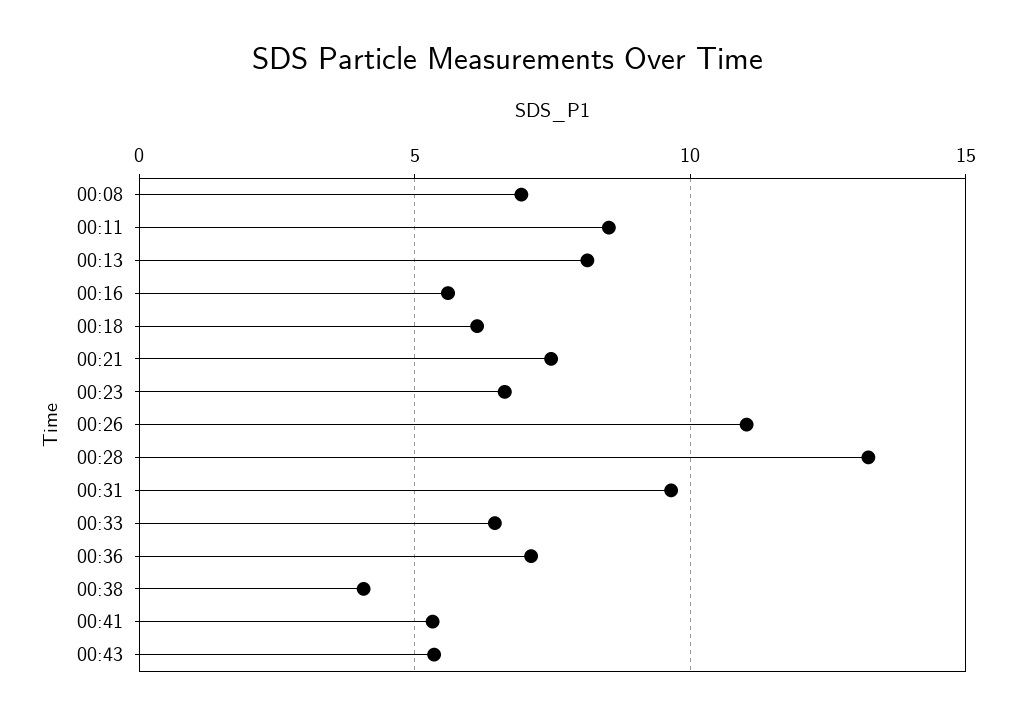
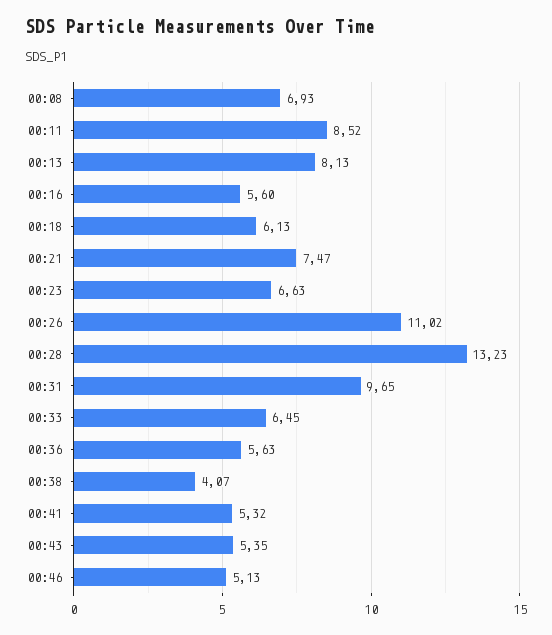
00:36: 7 -> 5.63
00:46: none -> 5.13

